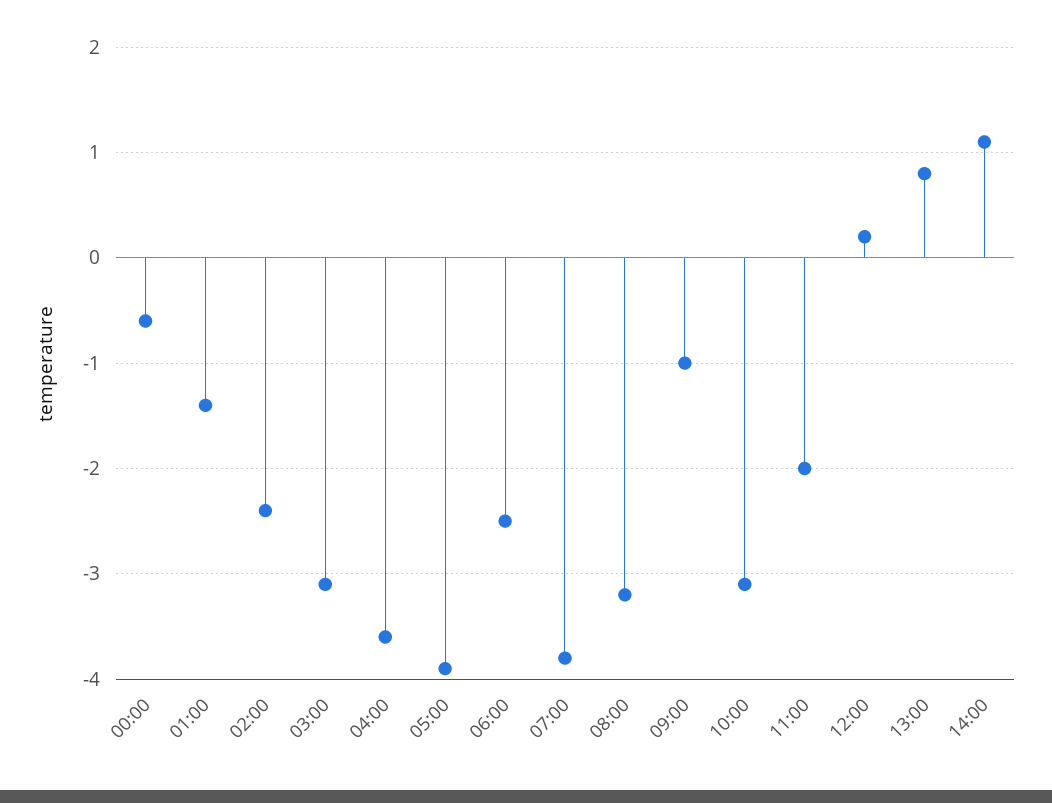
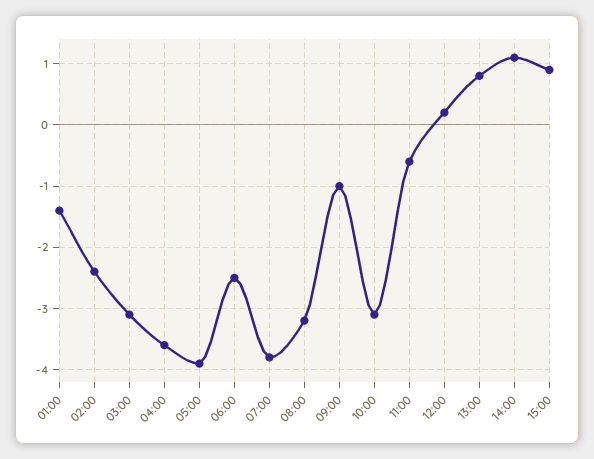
00:00: -0.6 -> none
11:00: -2 -> -0.6
15:00: none -> 0.9

